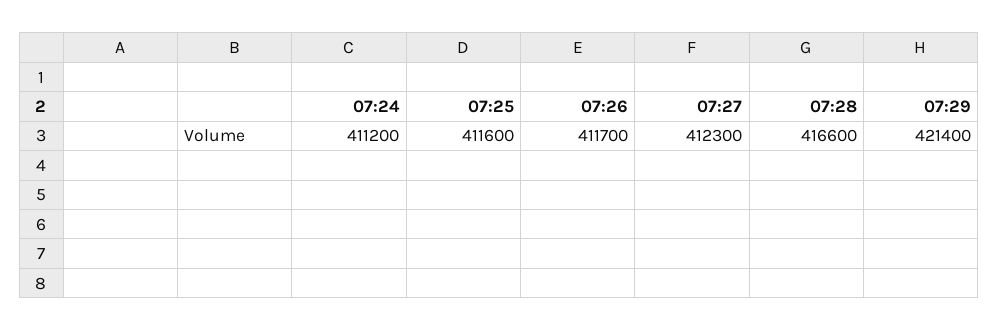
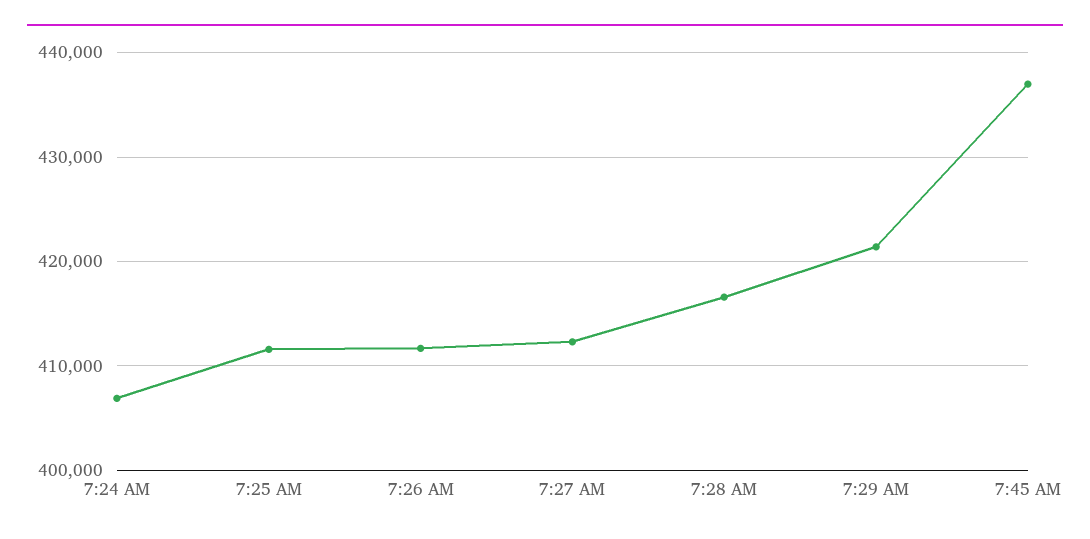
07:24: 411200 -> 407000
7:45 AM: none -> 437000

